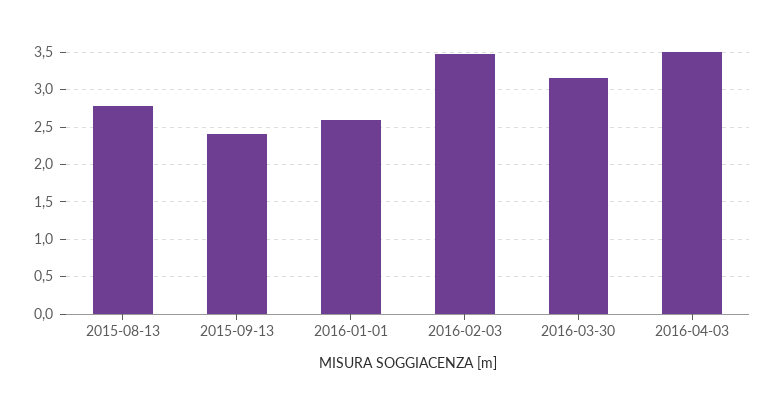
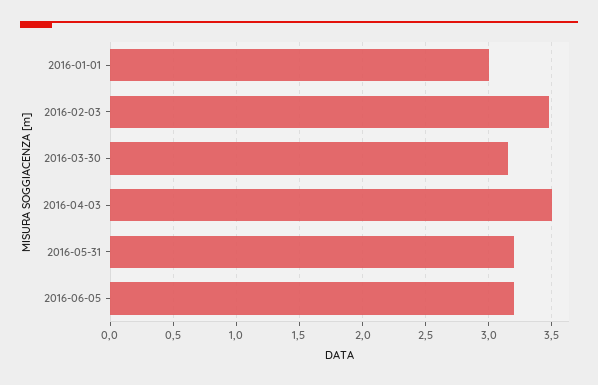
2015-08-13: 2.8 -> none
2015-09-13: 2.4 -> none
2016-01-01: 2.6 -> 3
2016-05-31: none -> 3.2
2016-06-05: none -> 3.2

